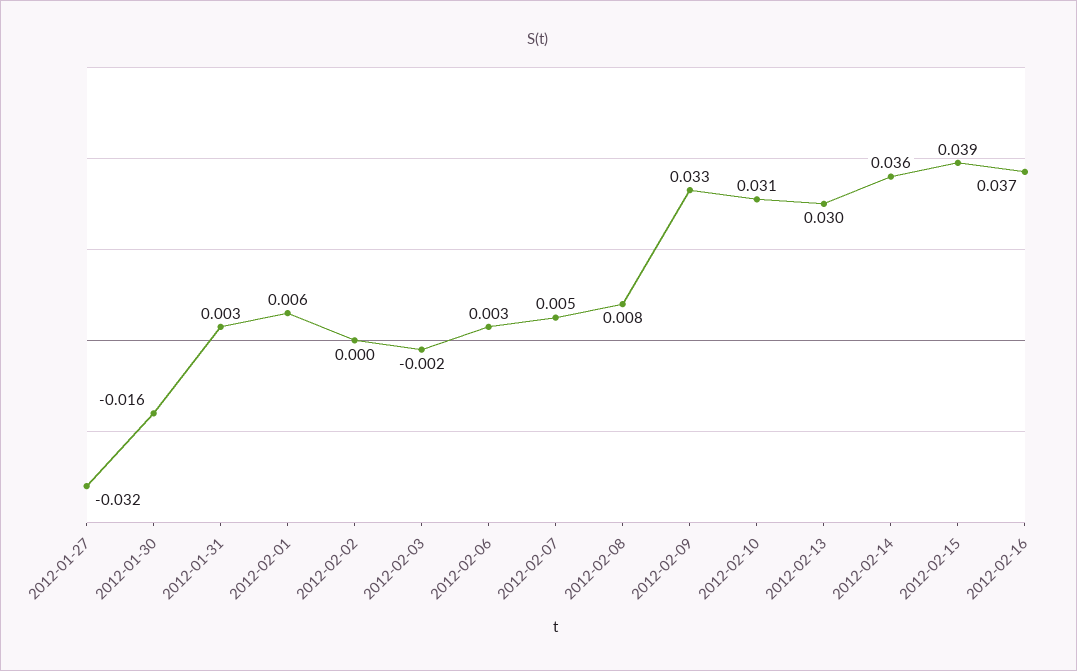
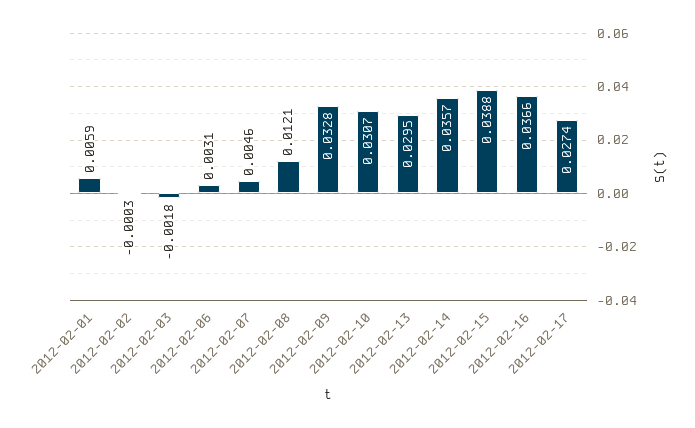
2012-01-27: -0.032 -> none
2012-01-30: -0.016 -> none
2012-01-31: 0.003 -> none
2012-02-08: 0.008 -> 0.0121
2012-02-17: none -> 0.0274

